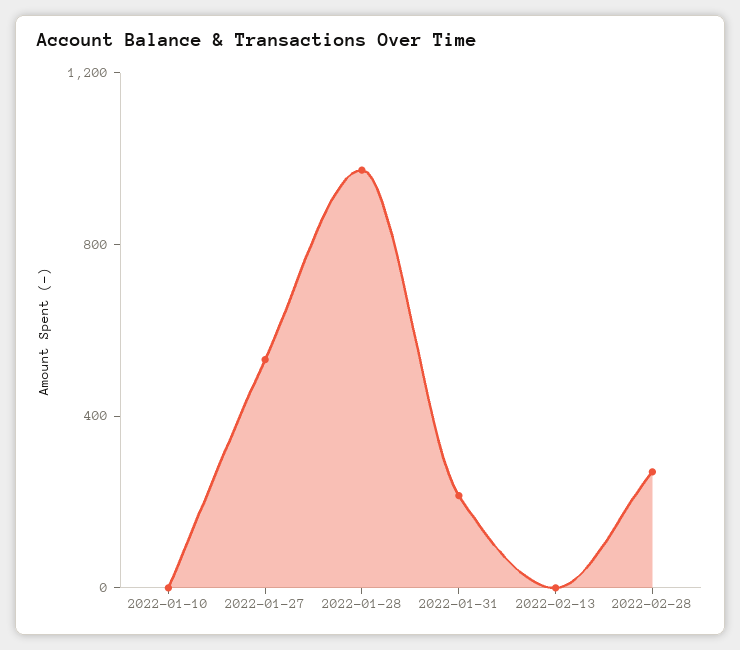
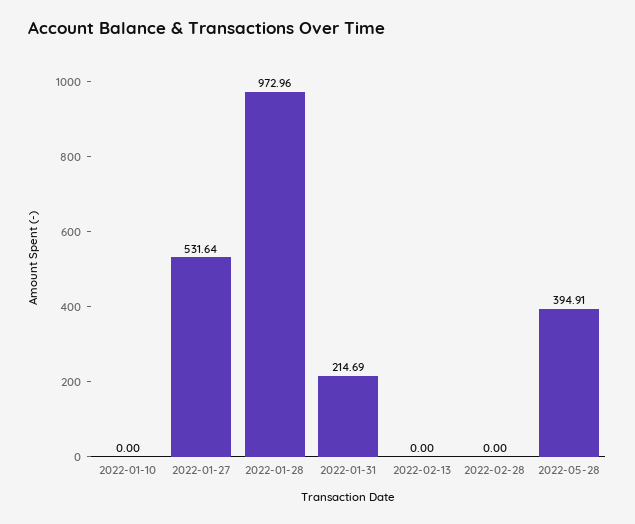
2022-02-28: 300 -> 0
2022-05-28: none -> 394.91

